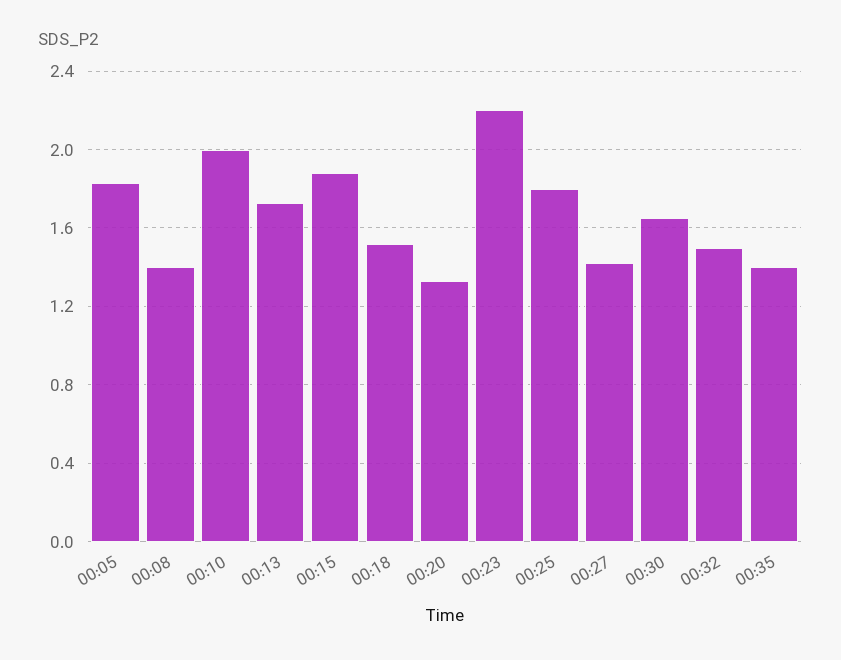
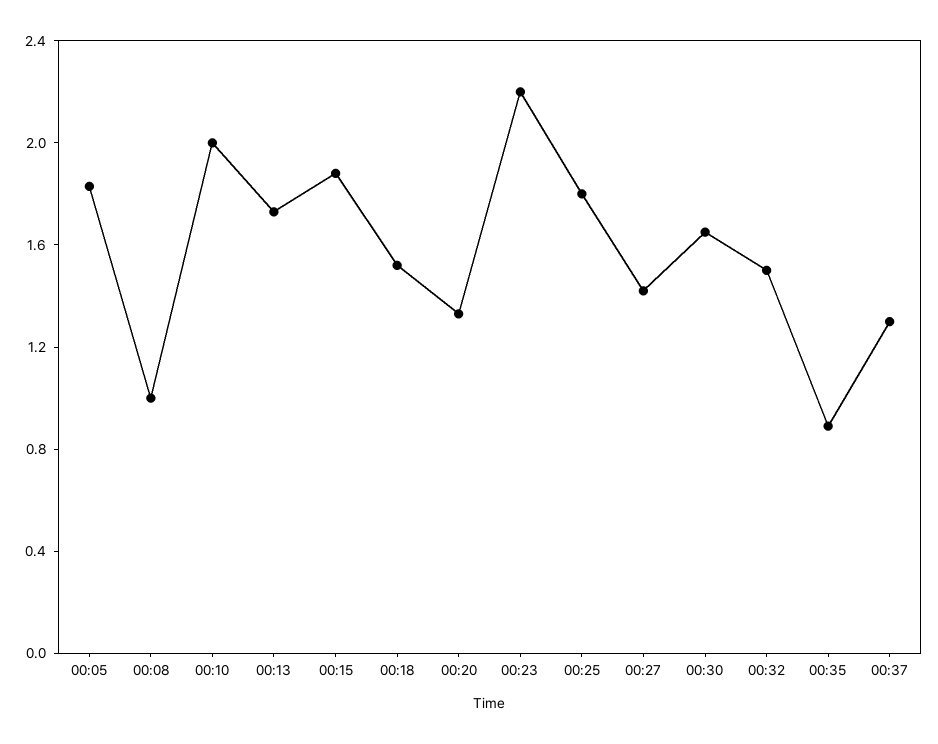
00:08: 1.4 -> 1
00:35: 1.4 -> 0.9
00:37: none -> 1.3

